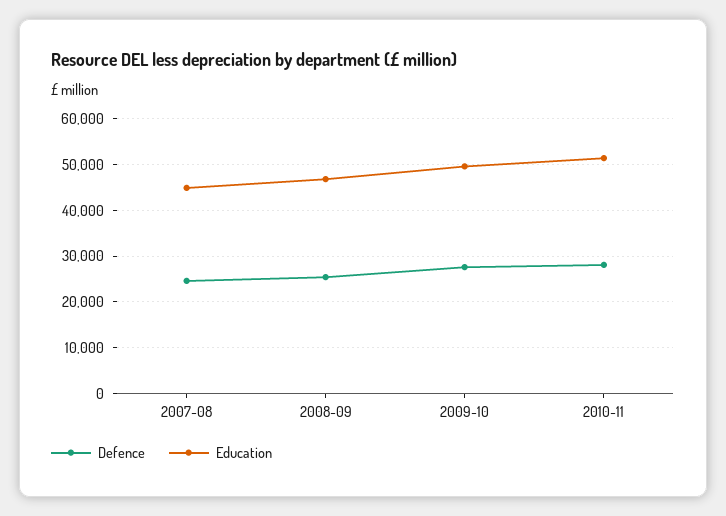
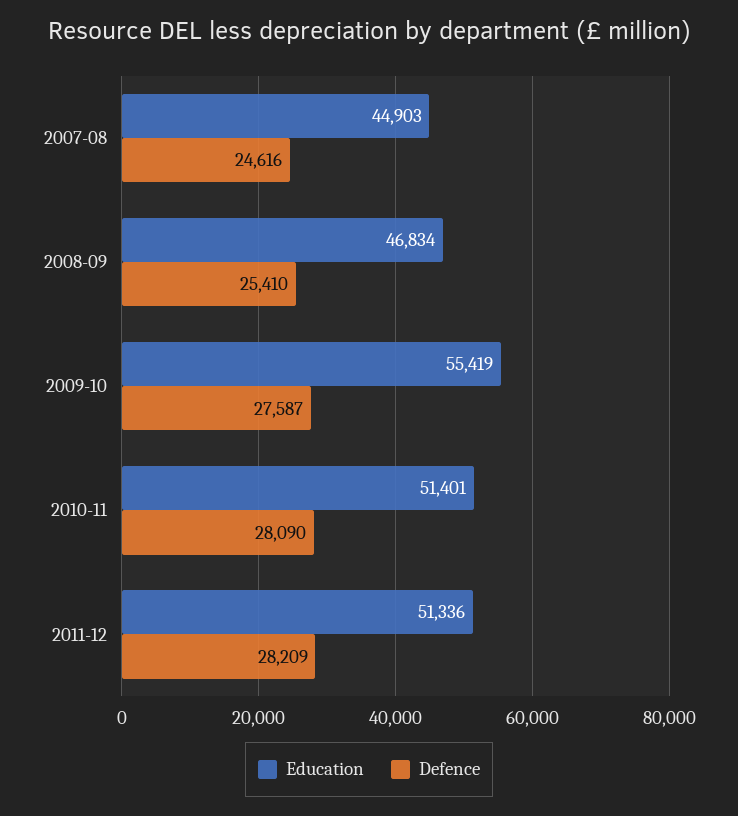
Education, 2009-10: 50000 -> 55419
Education, 2011-12: none -> 51336
Defence, 2011-12: none -> 28209

